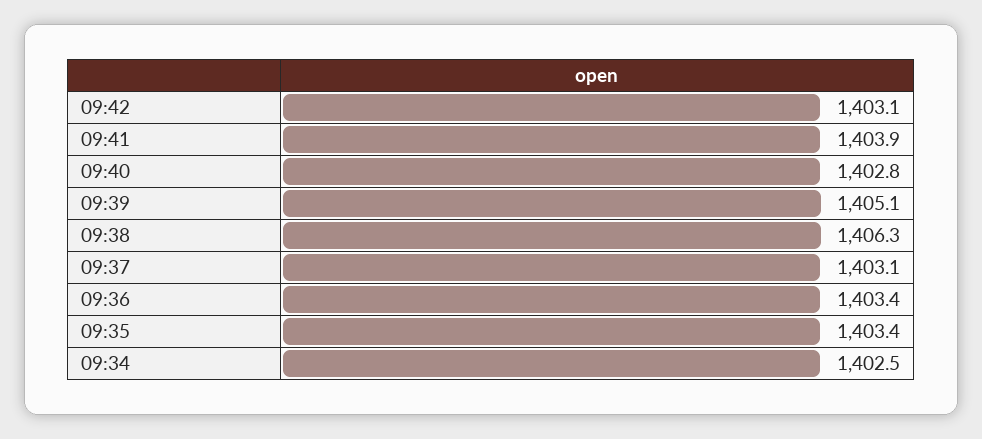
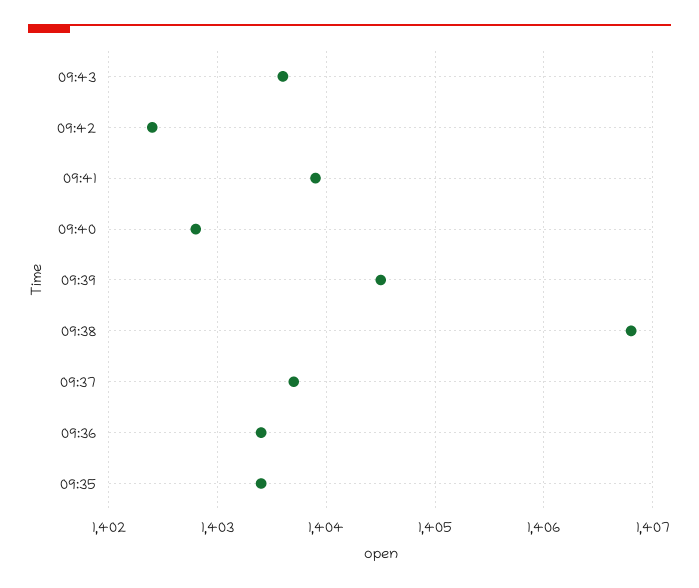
09:42: 1403.1 -> 1402.4
09:39: 1405.1 -> 1404.5
09:38: 1406.3 -> 1406.8
09:37: 1403.1 -> 1403.7
09:34: 1402.5 -> none
09:43: none -> 1403.6

